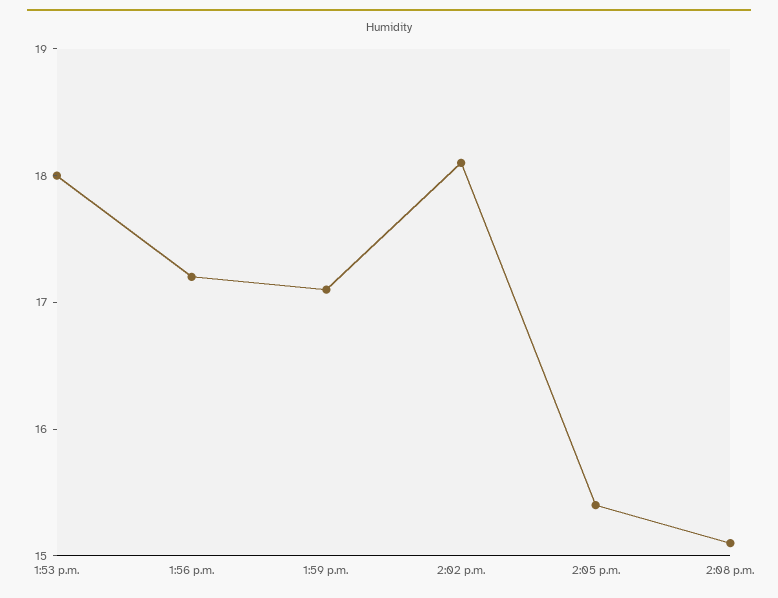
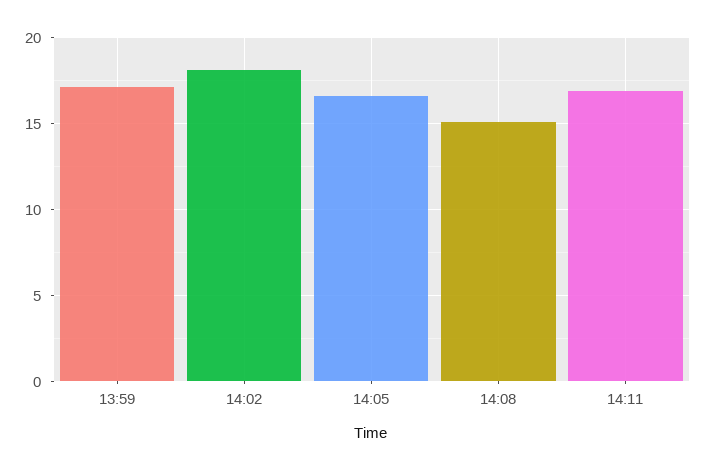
1:53 p.m.: 18 -> none
1:56 p.m.: 17.2 -> none
2:05 p.m.: 15.4 -> 16.5
14:11: none -> 17

